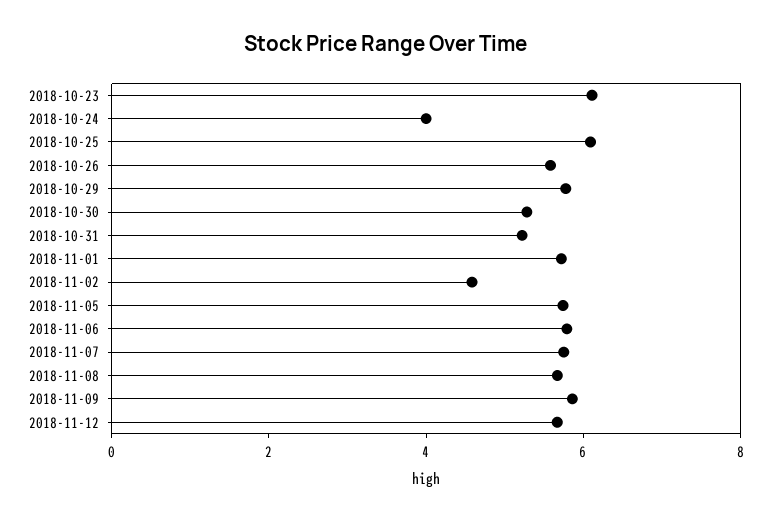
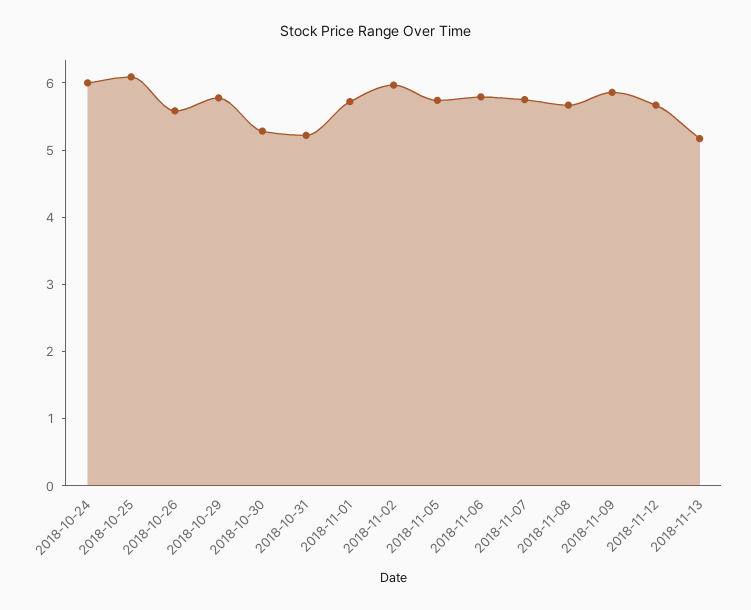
2018-10-23: 6 -> none
2018-10-24: 4 -> 6
2018-11-02: 4.5 -> 6
2018-11-13: none -> 5.2

